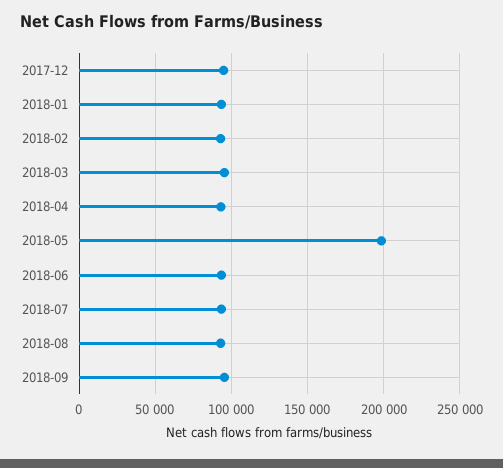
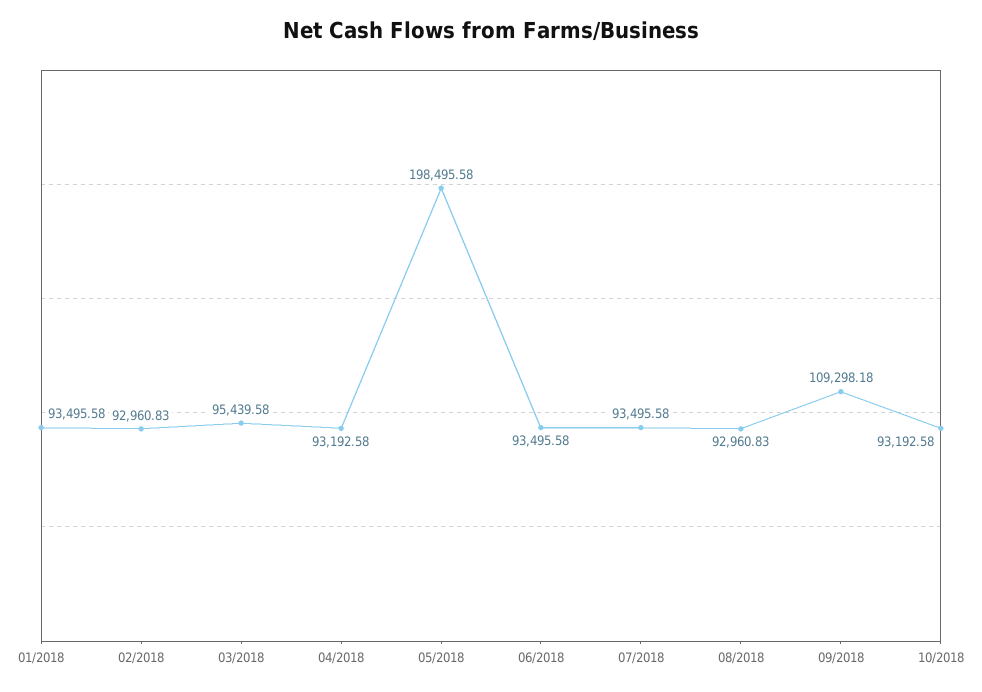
2017-12: 95000 -> none
2018-09: 95000 -> 109298.18
10/2018: none -> 93192.58

